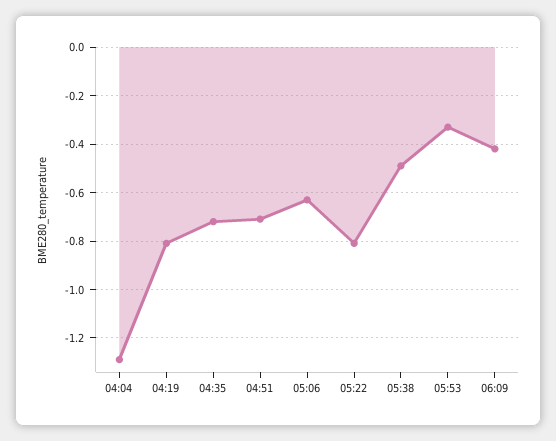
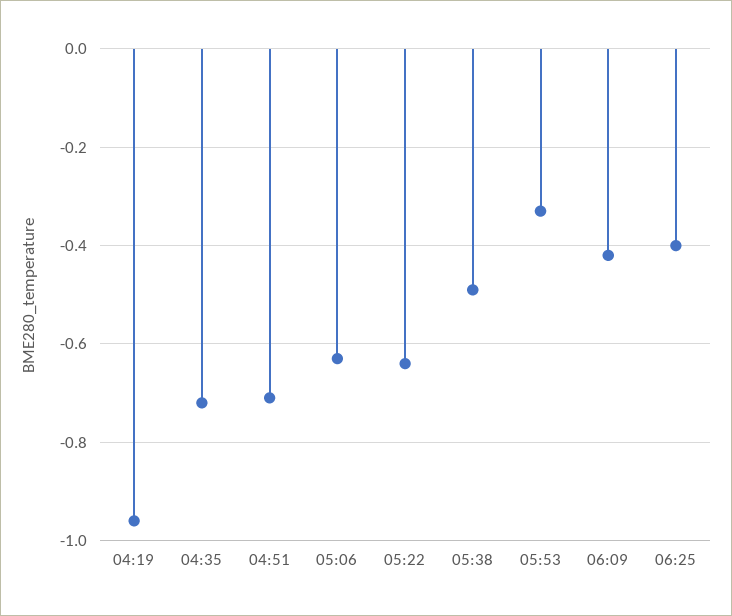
04:04: -1.3 -> none
04:19: -0.8 -> -0.95
05:22: -0.8 -> -0.65
06:25: none -> -0.4

